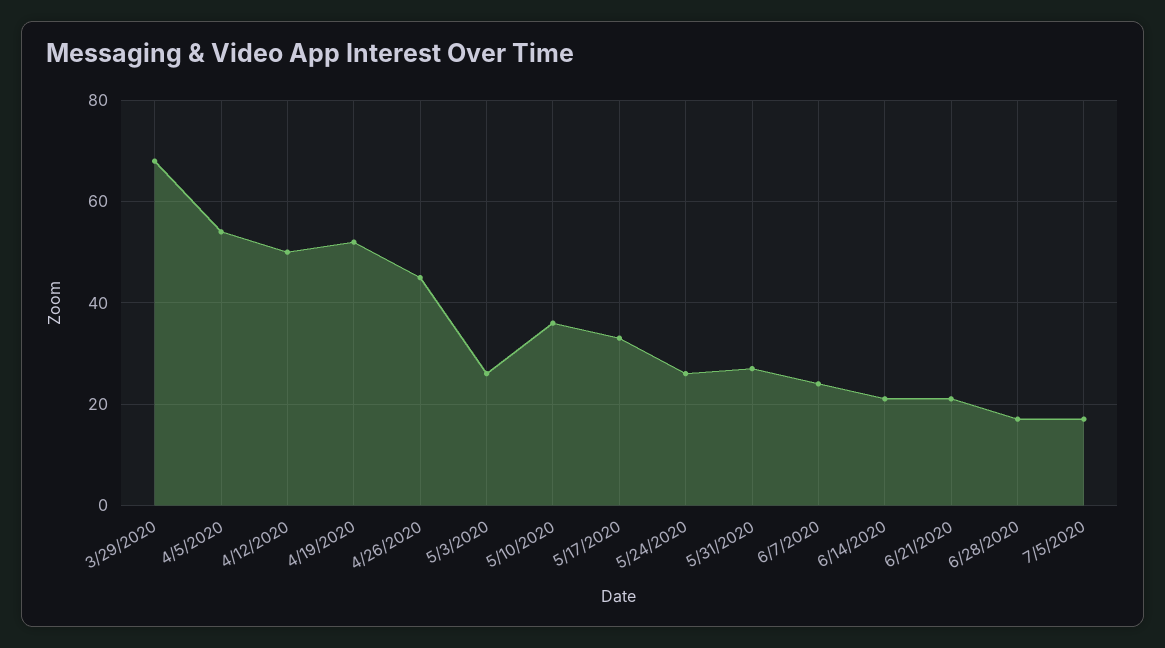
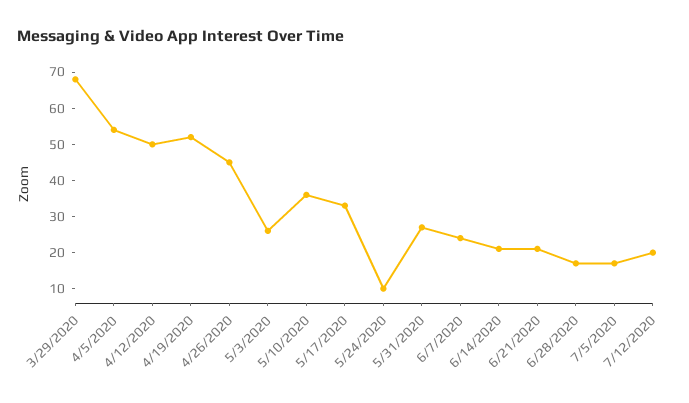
5/24/2020: 25 -> 10
7/12/2020: none -> 20

